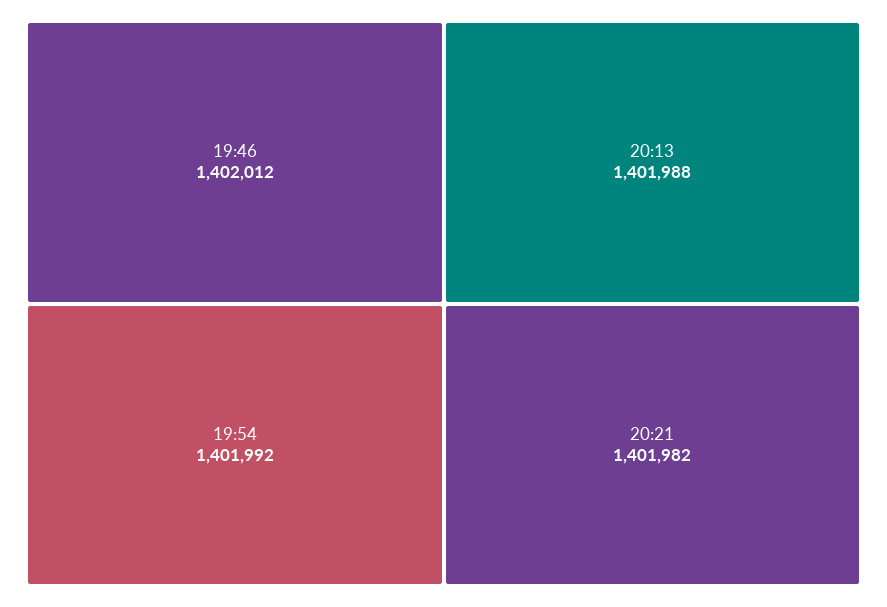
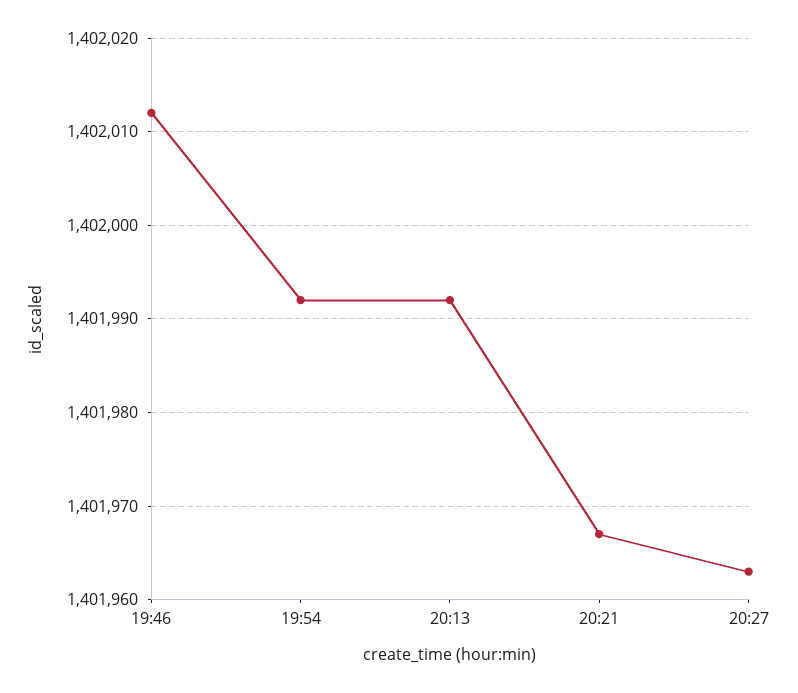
20:13: 1401988 -> 1401992
20:21: 1401982 -> 1401967
20:27: none -> 1401963

